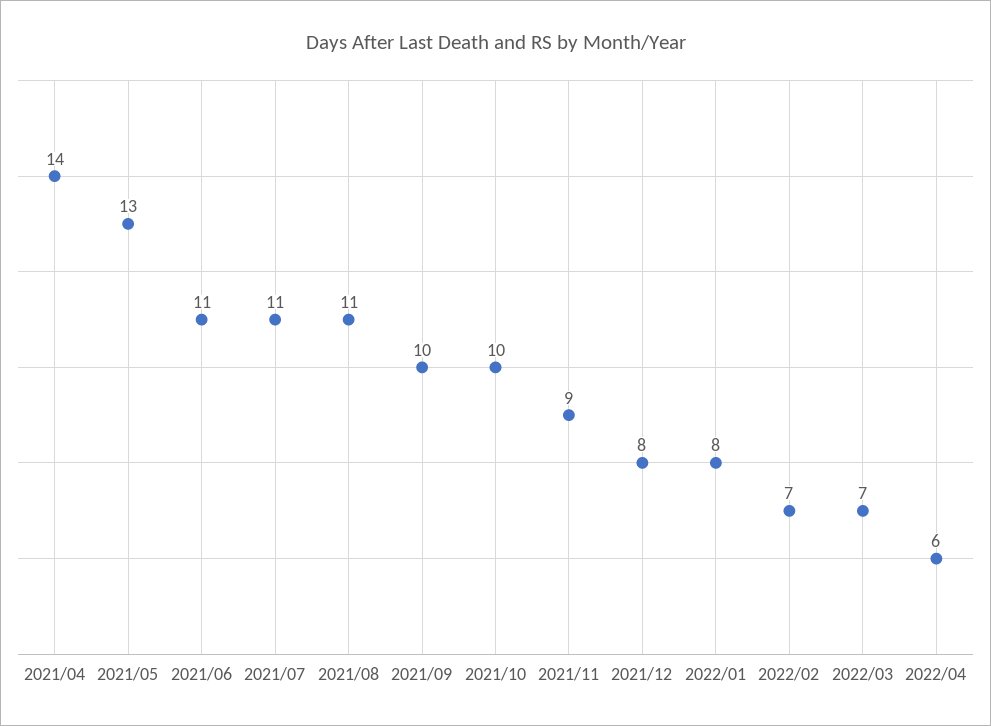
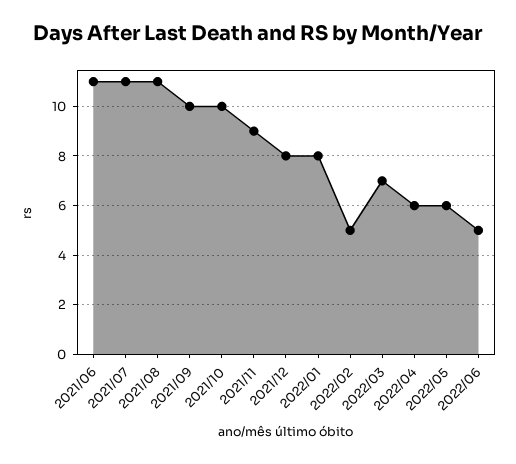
2021/04: 14 -> none
2021/05: 13 -> none
2022/02: 7 -> 5
2022/05: none -> 6
2022/06: none -> 5

